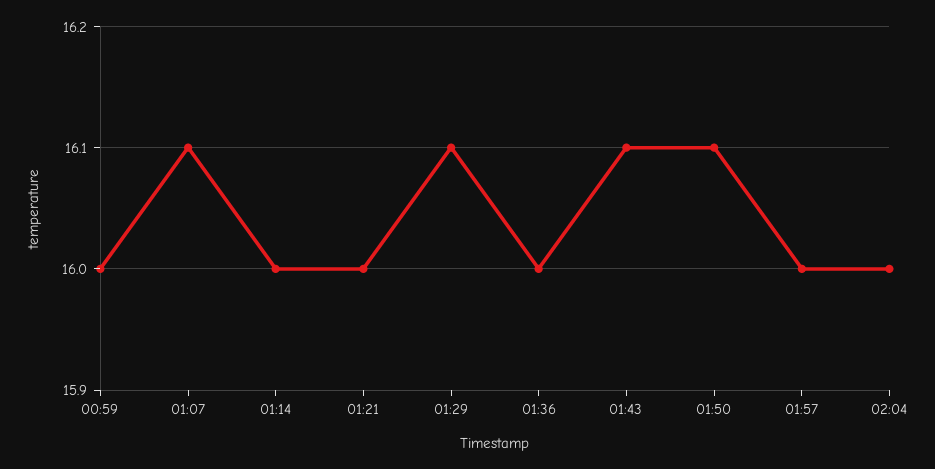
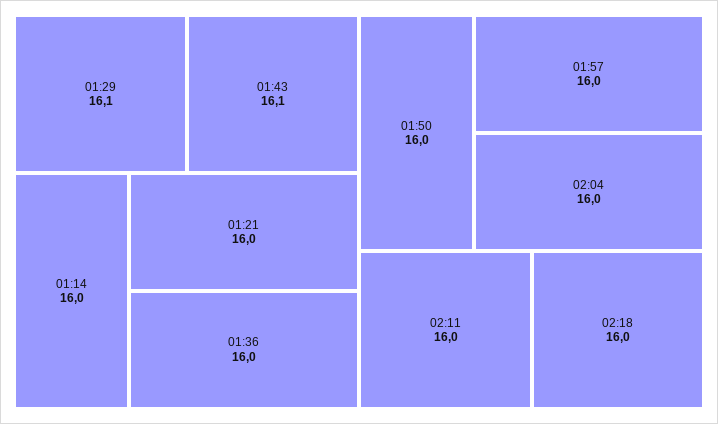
00:59: 16 -> none
01:07: 16.1 -> none
01:50: 16.1 -> 16
02:11: none -> 16
02:18: none -> 16

